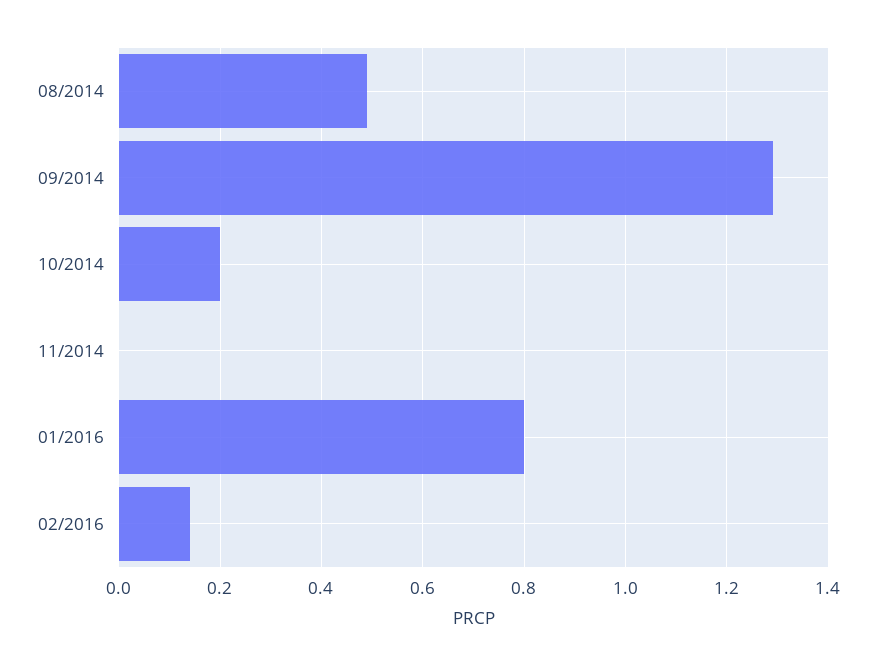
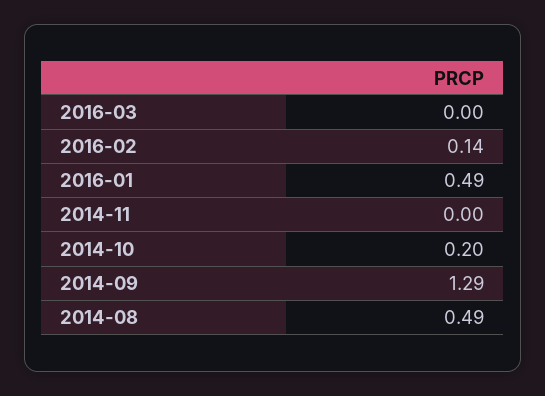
01/2016: 0.8 -> 0.49
2016-03: none -> 0

